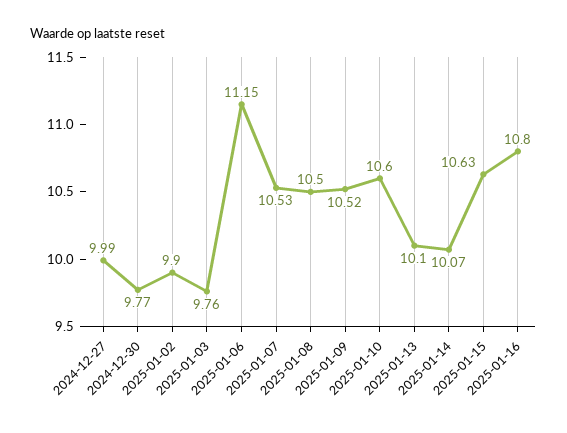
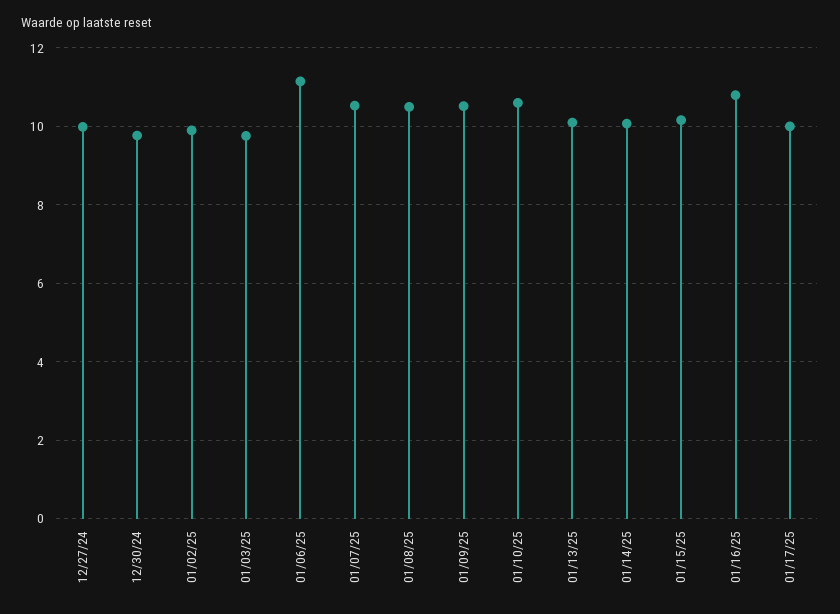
2025-01-15: 10.63 -> 10.2
01/17/25: none -> 10

